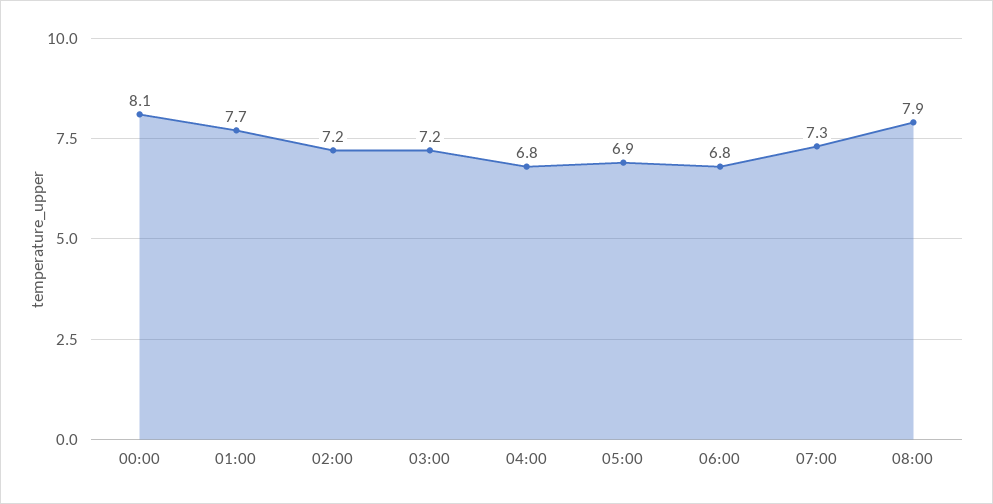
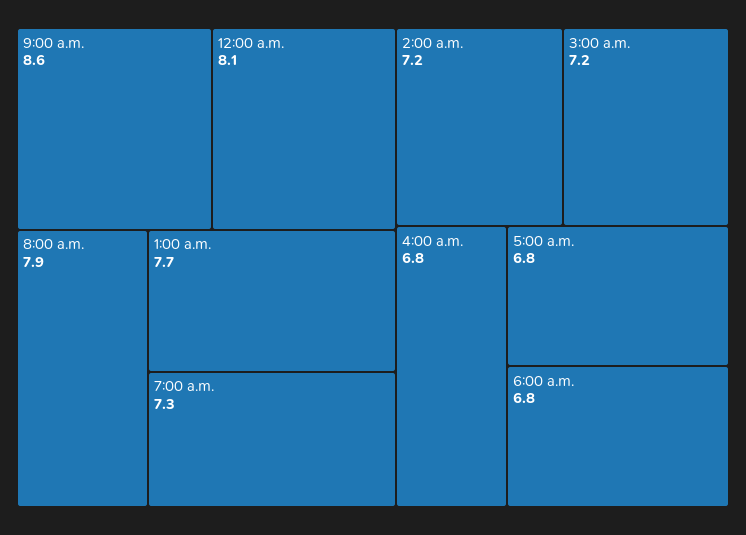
05:00: 6.9 -> 6.8
9:00 a.m.: none -> 8.6

